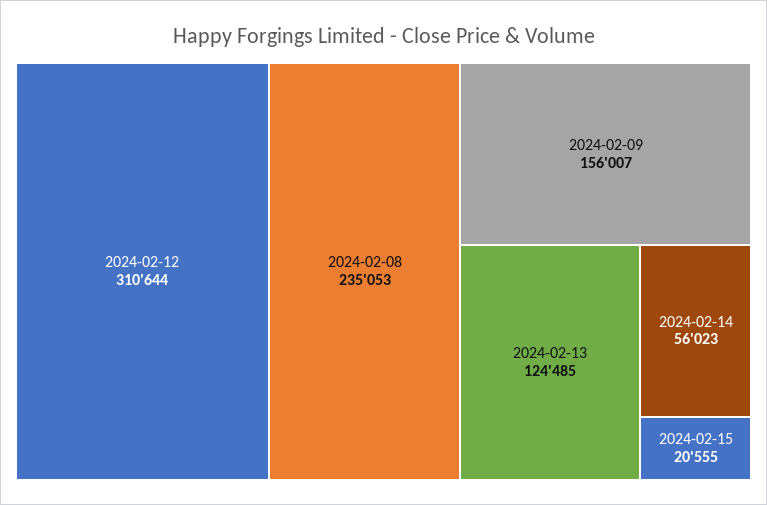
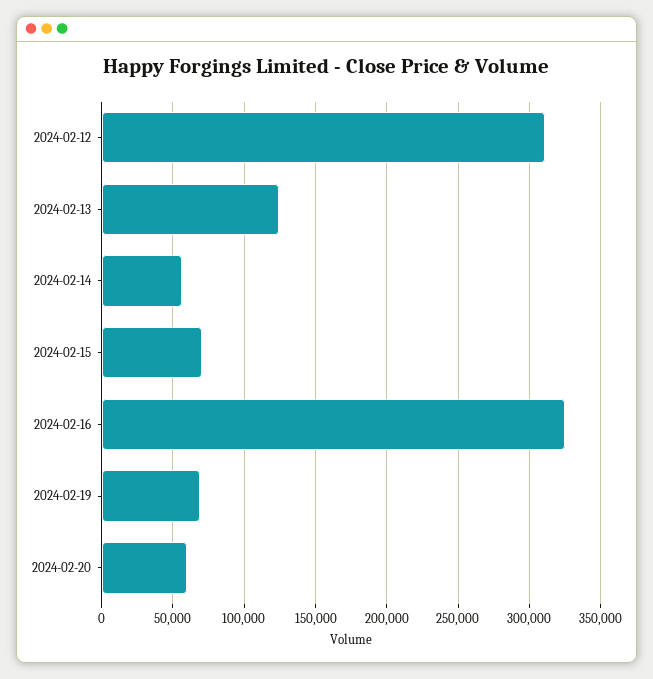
2024-02-08: 235053 -> none
2024-02-09: 156007 -> none
2024-02-15: 20555 -> 70000
2024-02-16: none -> 325000
2024-02-19: none -> 70000
2024-02-20: none -> 60000

